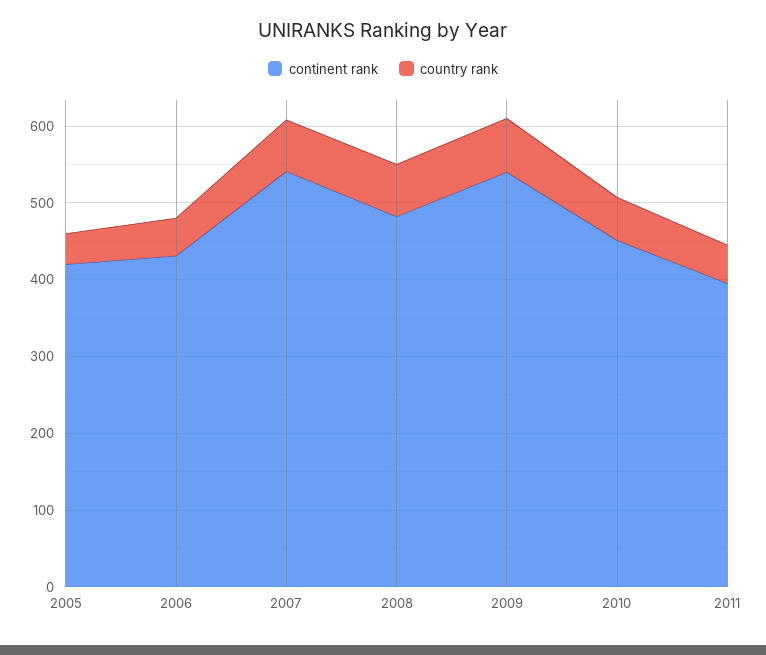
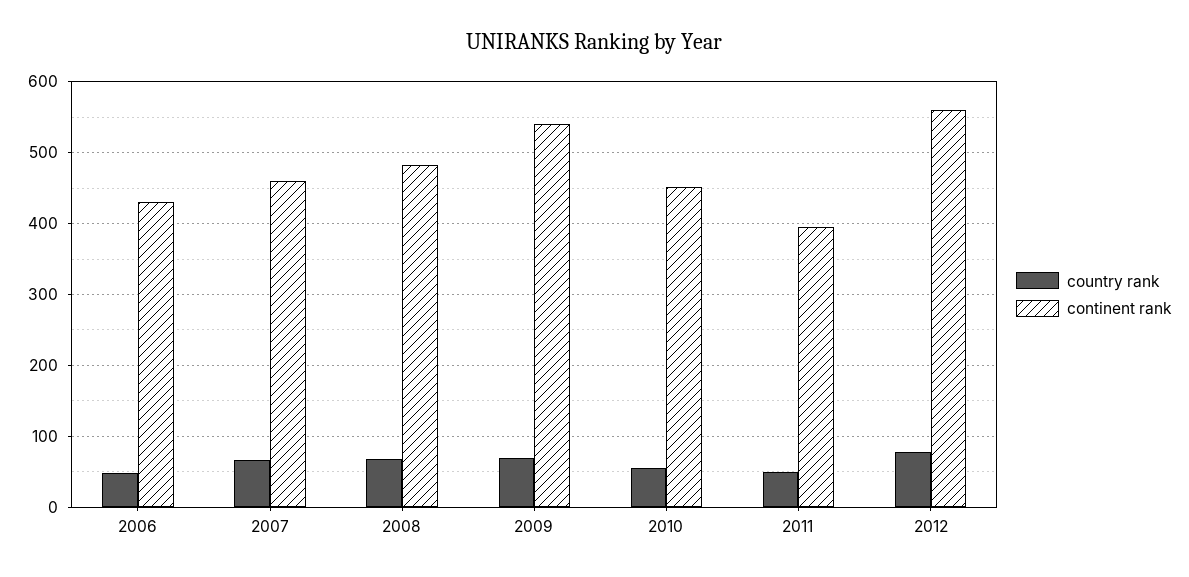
continent rank, 2005: 420 -> none
country rank, 2005: 40 -> none
continent rank, 2007: 540 -> 460
country rank, 2012: none -> 80
continent rank, 2012: none -> 560

